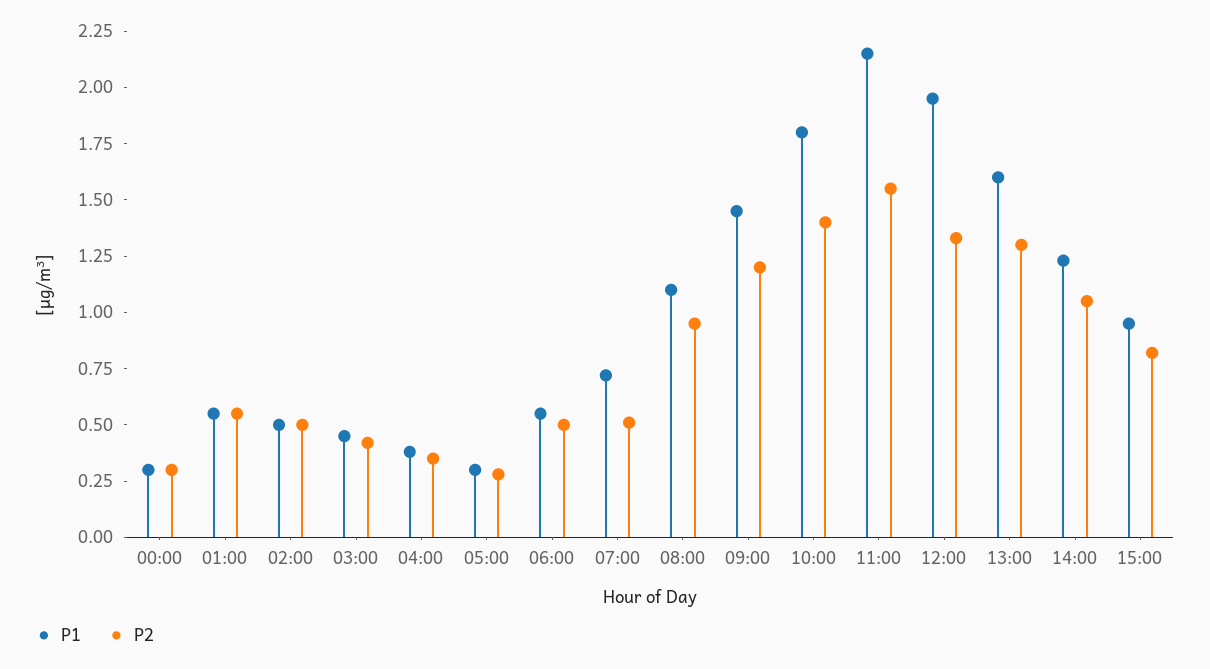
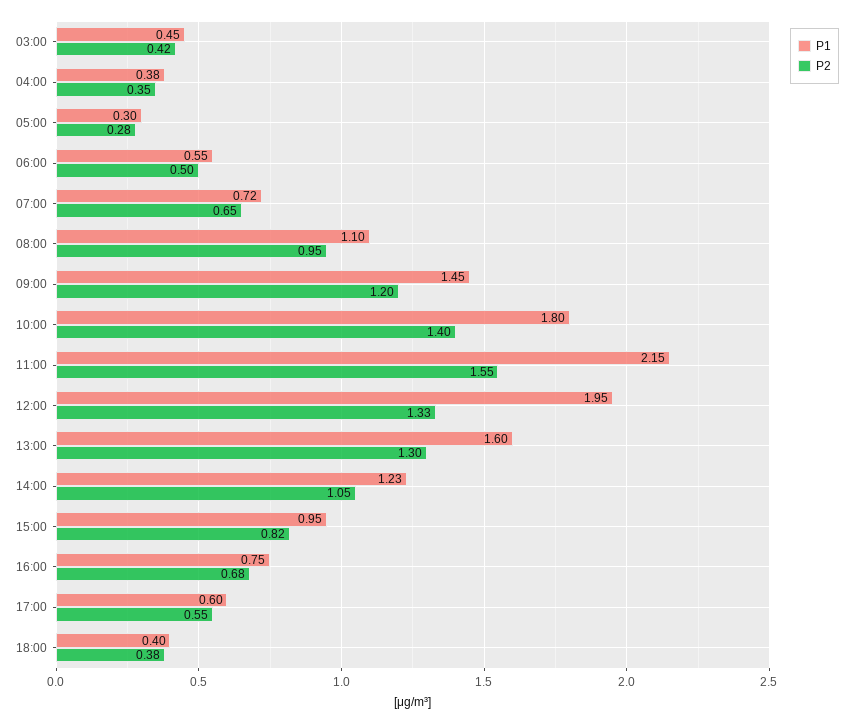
P1, 00:00: 0.3 -> none
P2, 00:00: 0.3 -> none
P1, 01:00: 0.55 -> none
P2, 01:00: 0.55 -> none
P1, 02:00: 0.5 -> none
P2, 02:00: 0.5 -> none
P2, 07:00: 0.5 -> 0.65
P1, 16:00: none -> 0.75
P2, 16:00: none -> 0.68
P1, 17:00: none -> 0.6
P2, 17:00: none -> 0.55
P1, 18:00: none -> 0.4
P2, 18:00: none -> 0.38

